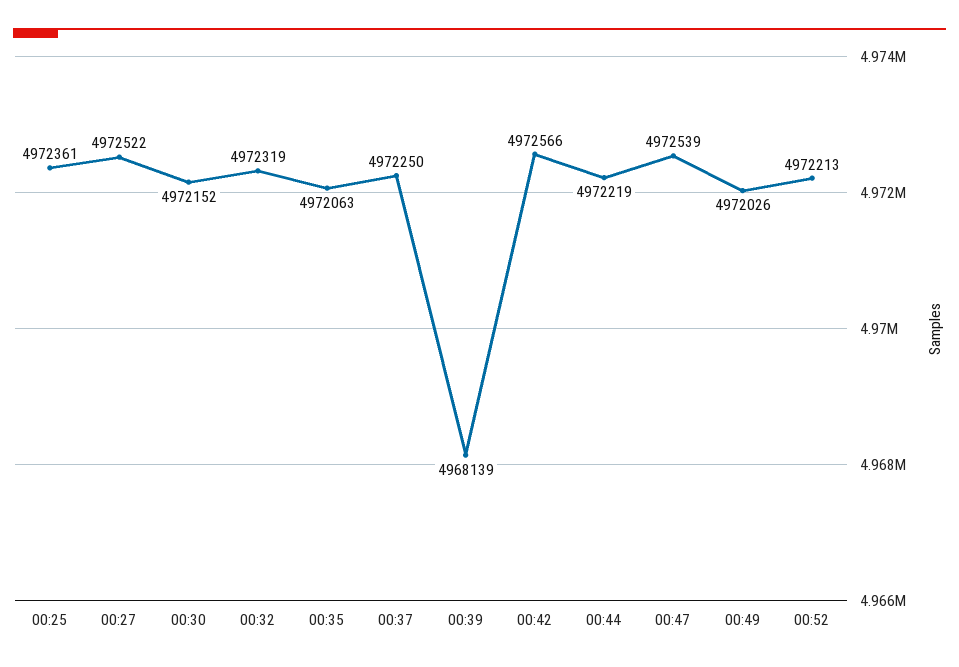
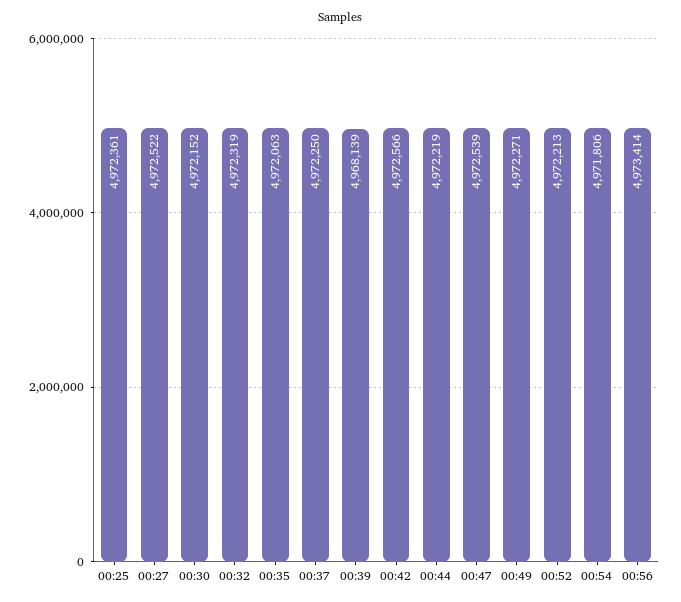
00:49: 4972026 -> 4972271
00:54: none -> 4971806
00:56: none -> 4973414

